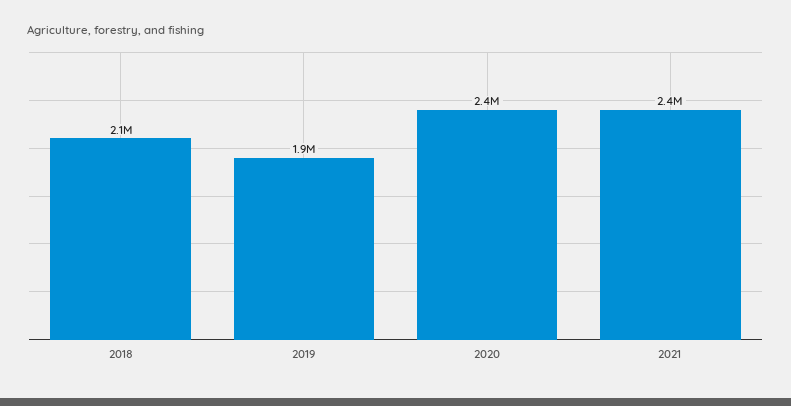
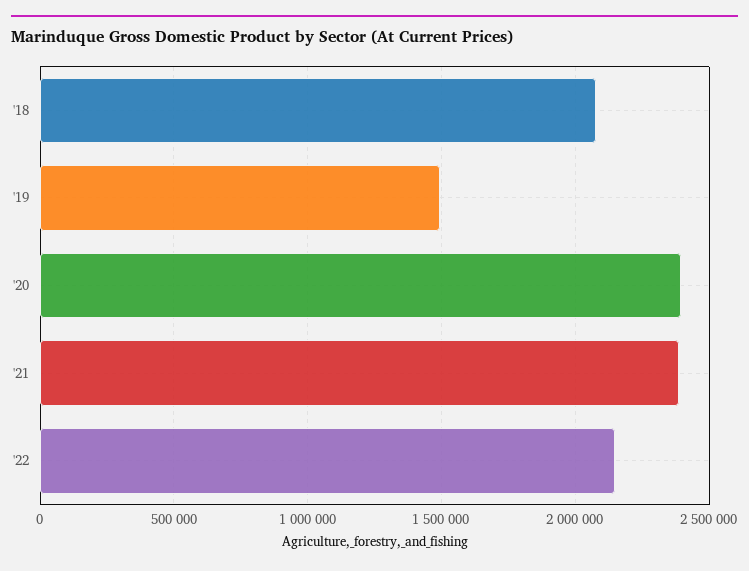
2019: 1900000 -> 1500000
'22: none -> 2150000

